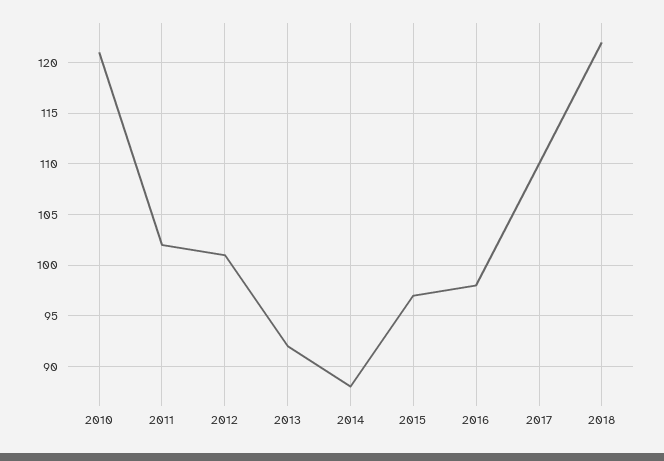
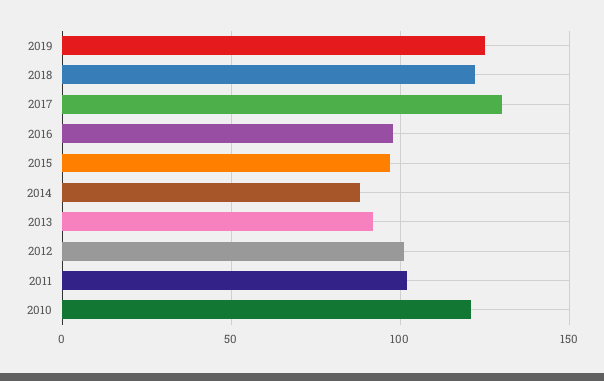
2017: 110 -> 130
2019: none -> 125

